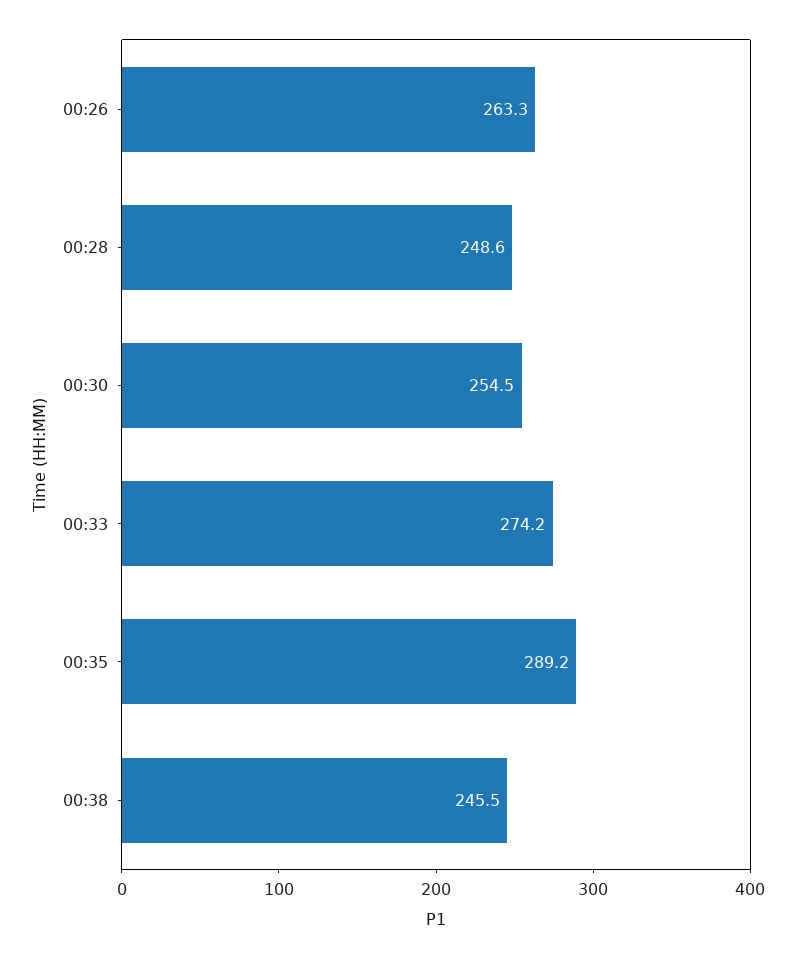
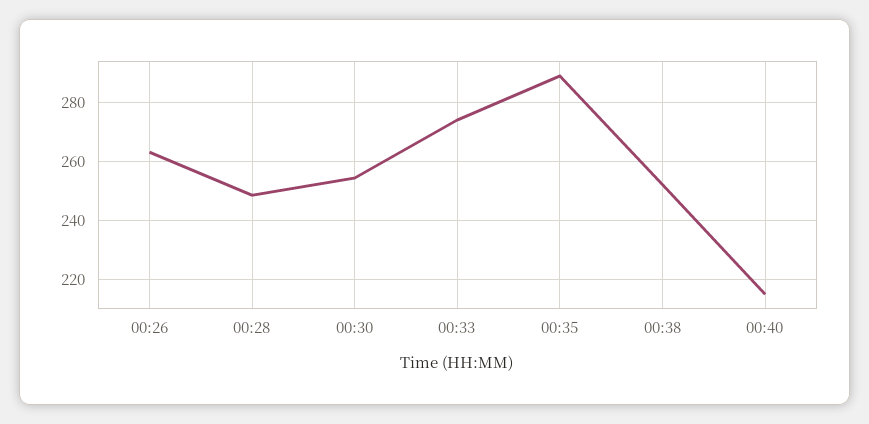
00:38: 245.5 -> 252.5
00:40: none -> 215

